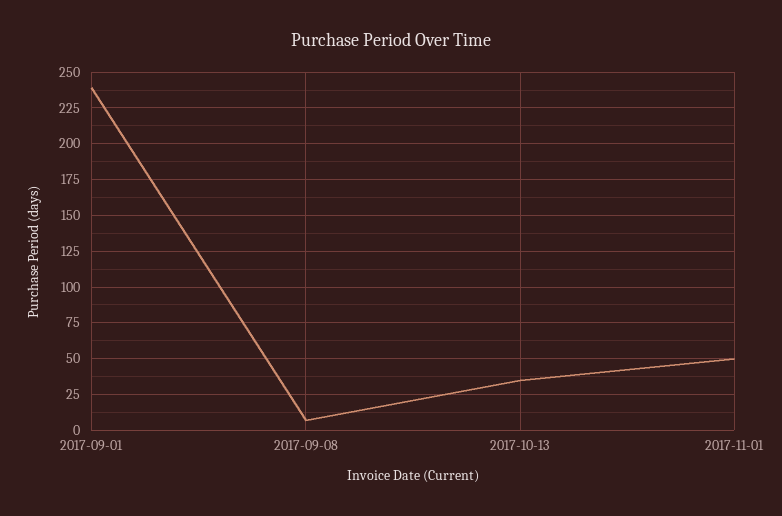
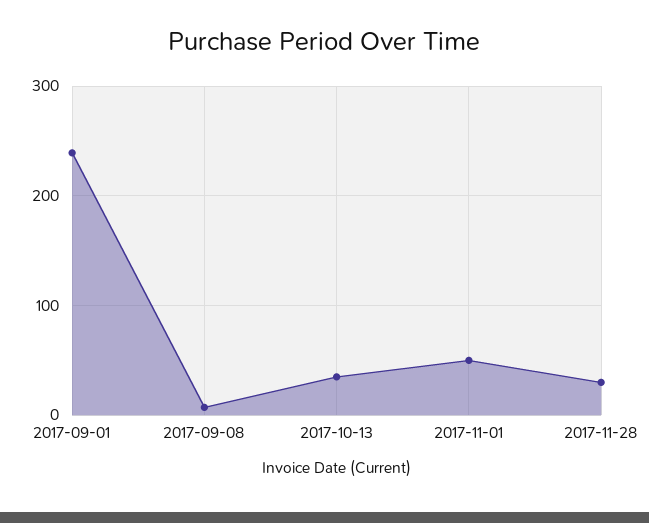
2017-11-28: none -> 30

